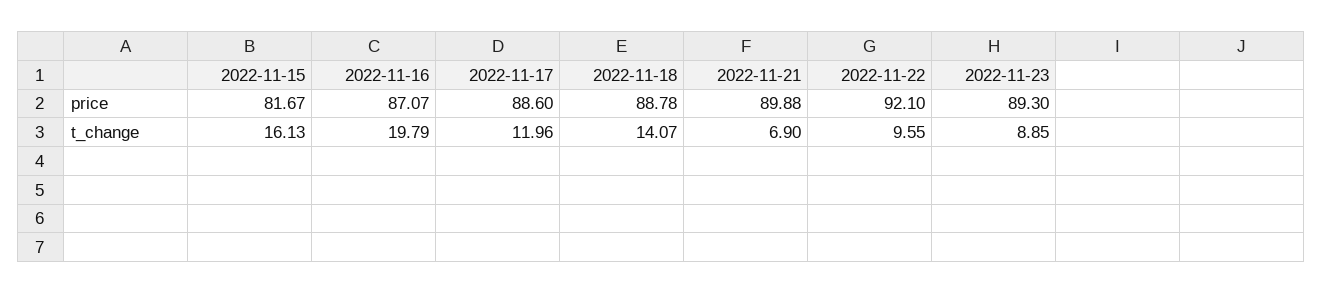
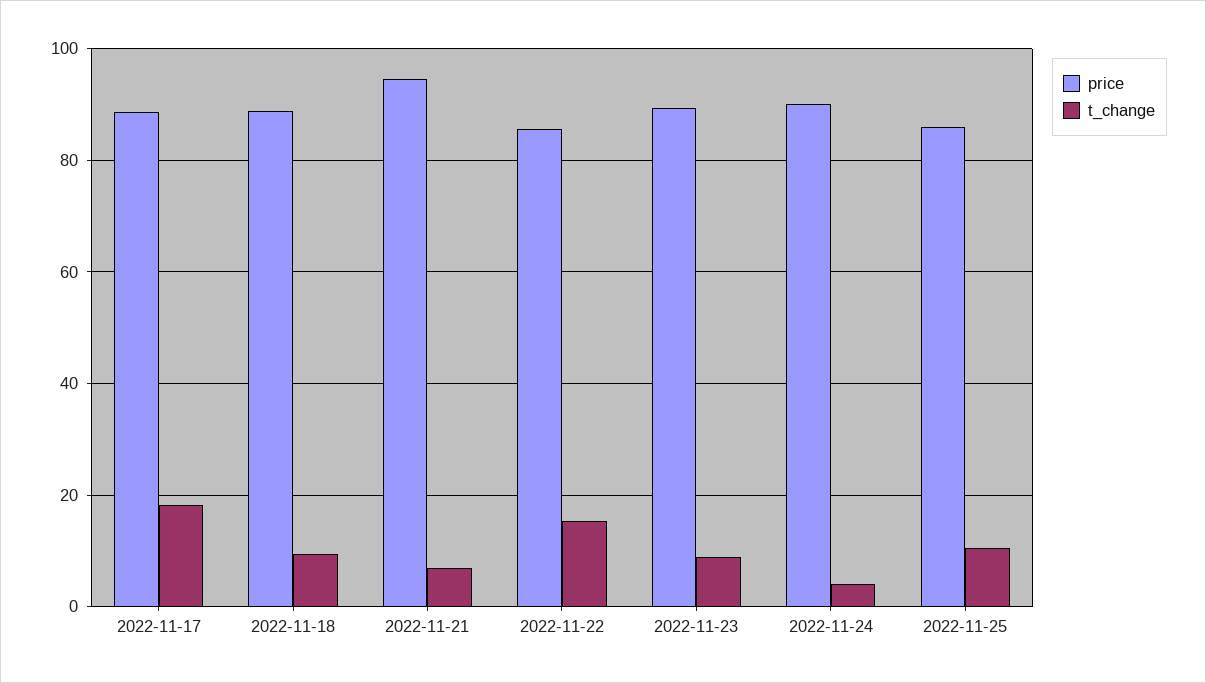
price, 2022-11-15: 81.67 -> none
price, 2022-11-16: 87.07 -> none
price, 2022-11-21: 89.88 -> 94
price, 2022-11-22: 92.1 -> 86
t_change, 2022-11-15: 16.13 -> none
t_change, 2022-11-16: 19.79 -> none
t_change, 2022-11-17: 11.96 -> 18
t_change, 2022-11-18: 14.07 -> 10
t_change, 2022-11-22: 9.55 -> 16
price, 2022-11-24: none -> 90
t_change, 2022-11-24: none -> 4
price, 2022-11-25: none -> 86
t_change, 2022-11-25: none -> 10

